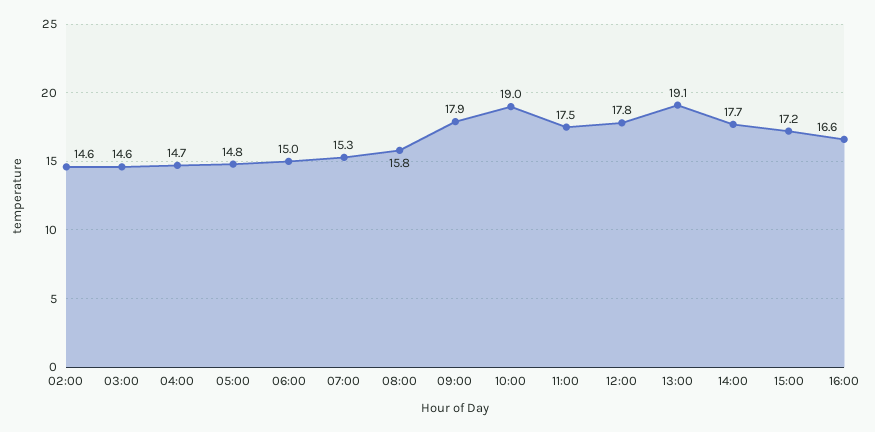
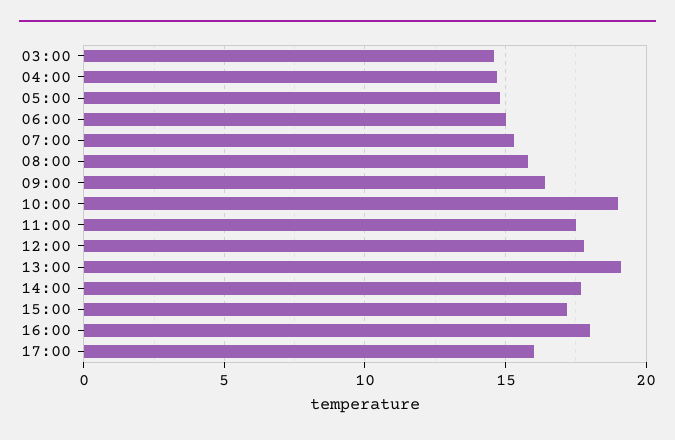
02:00: 14.6 -> none
09:00: 17.9 -> 16.5
16:00: 16.6 -> 18
17:00: none -> 16

